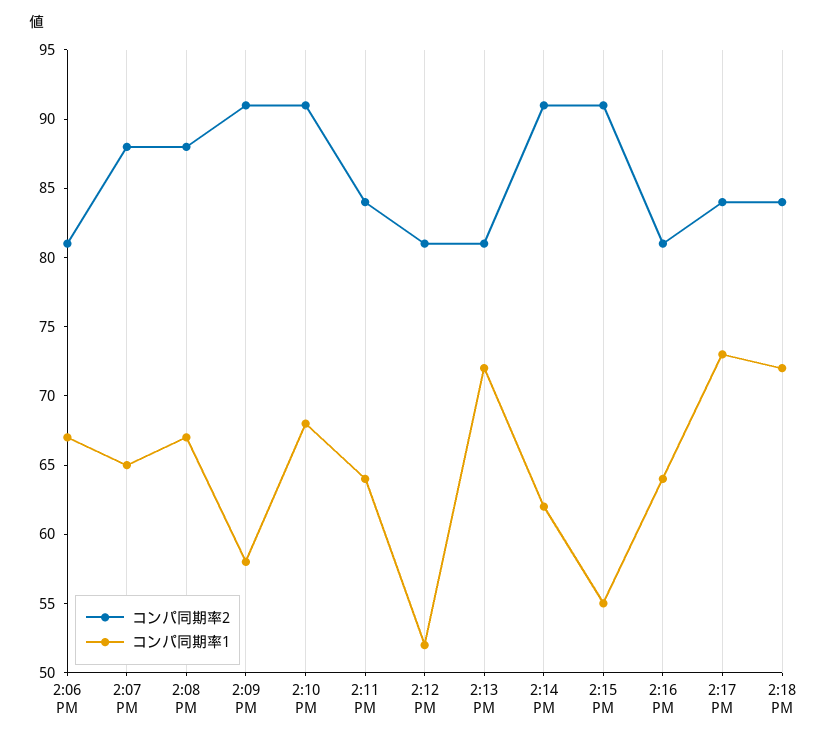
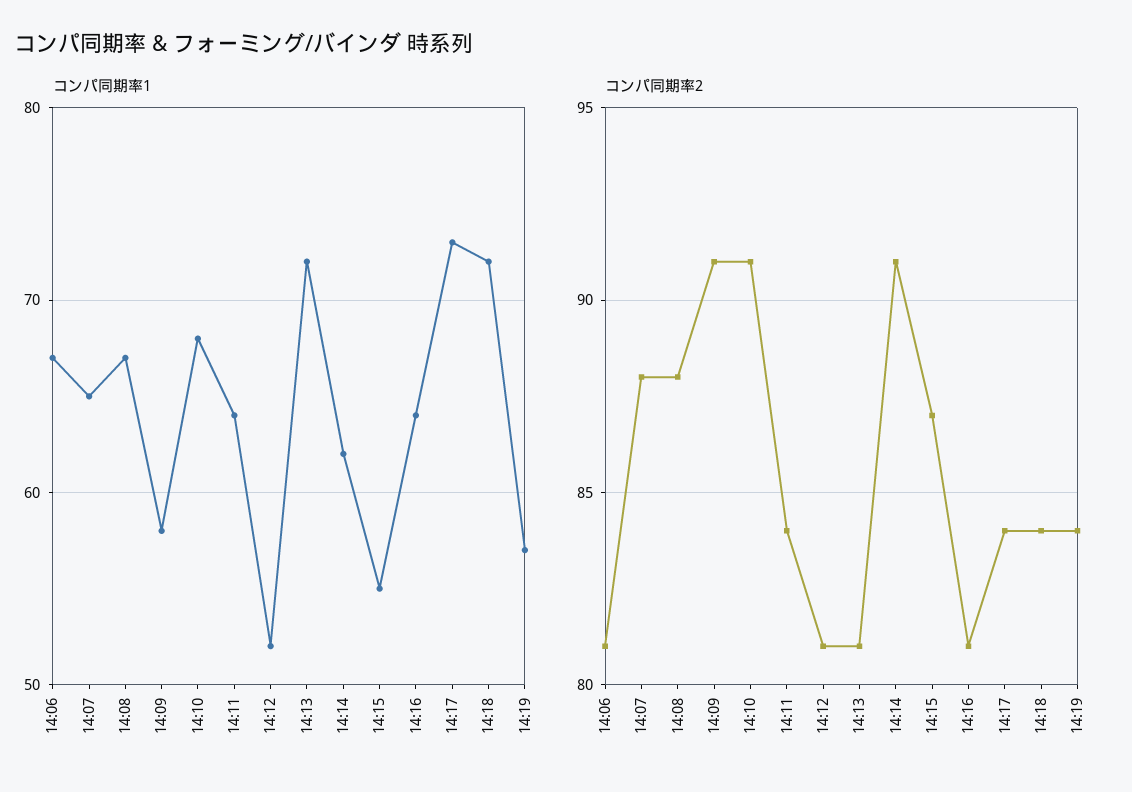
コンパ同期率2, 2:15 PM: 91 -> 87
コンパ同期率1, 14:19: none -> 57
コンパ同期率2, 14:19: none -> 84

